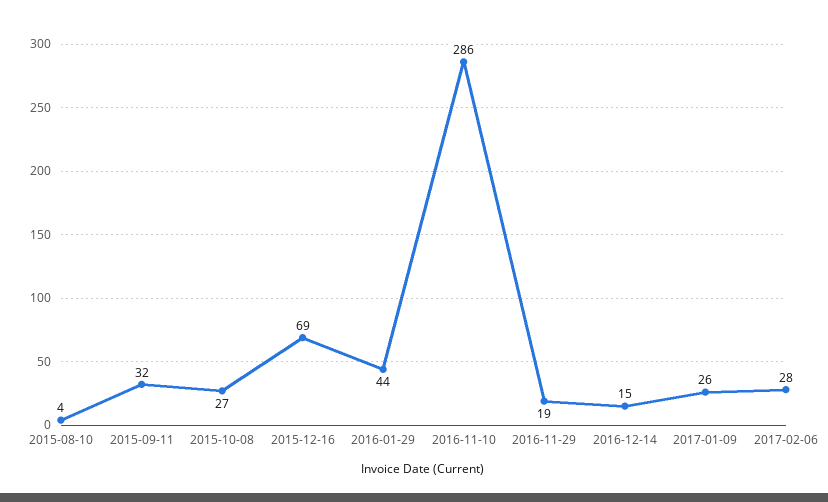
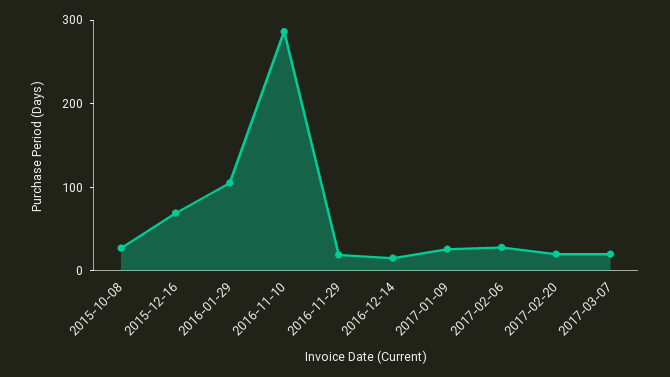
2015-08-10: 4 -> none
2015-09-11: 32 -> none
2016-01-29: 44 -> 100
2017-02-20: none -> 20
2017-03-07: none -> 20

